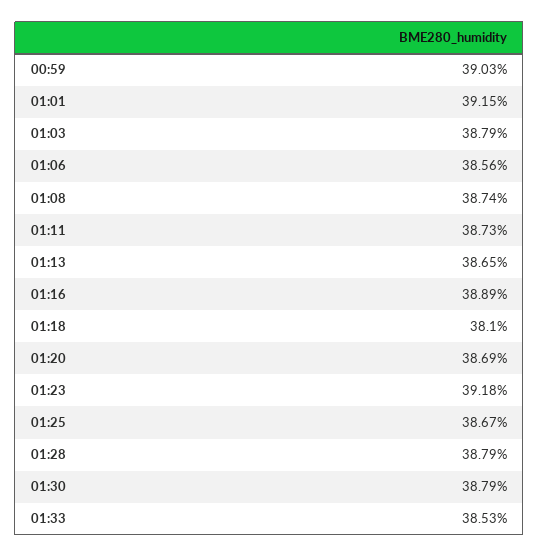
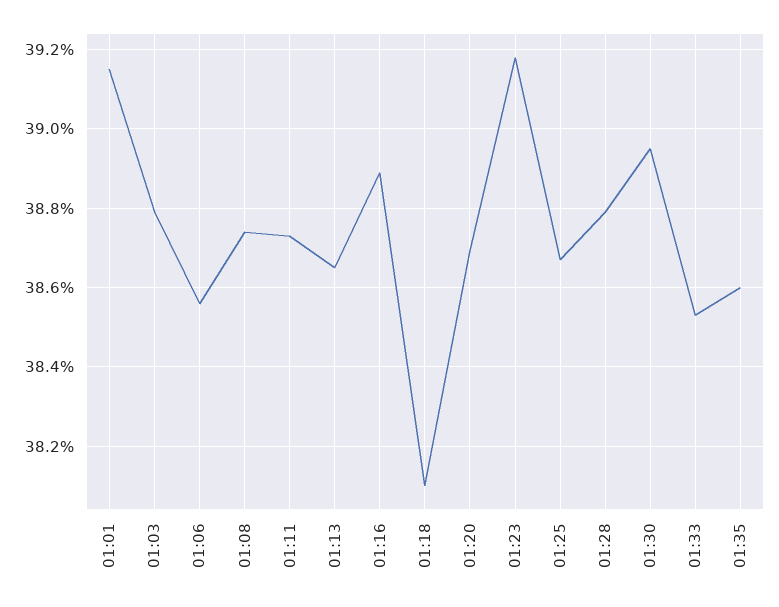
00:59: 39.03 -> none
01:30: 38.79 -> 38.95
01:35: none -> 38.6

